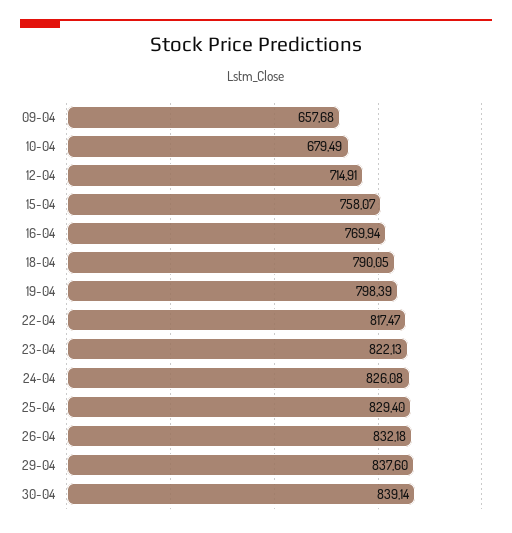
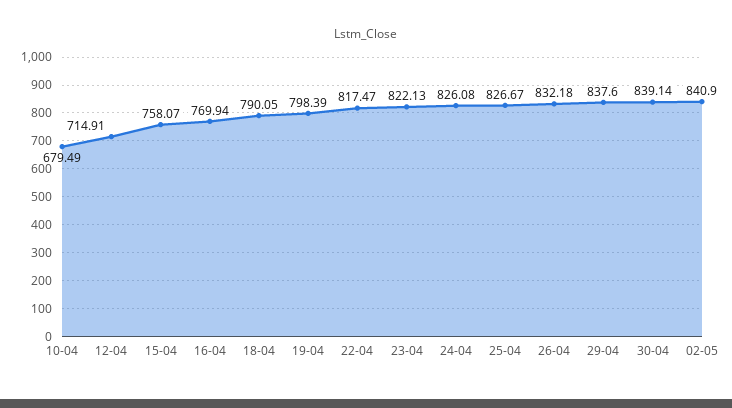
09-04: 657.68 -> none
25-04: 829.4 -> 826.67
02-05: none -> 840.9

